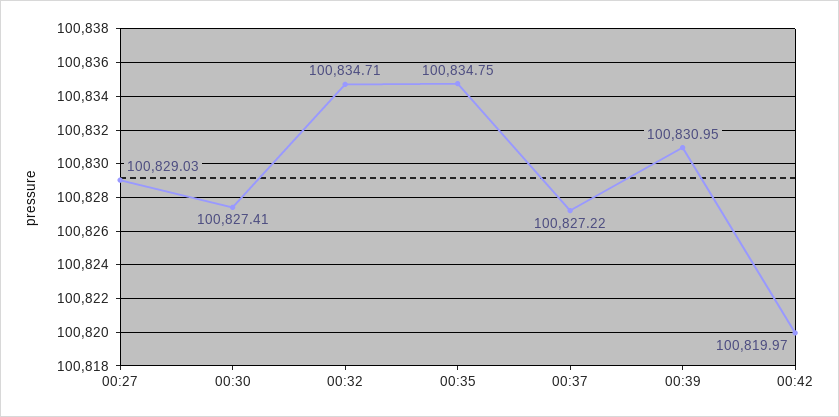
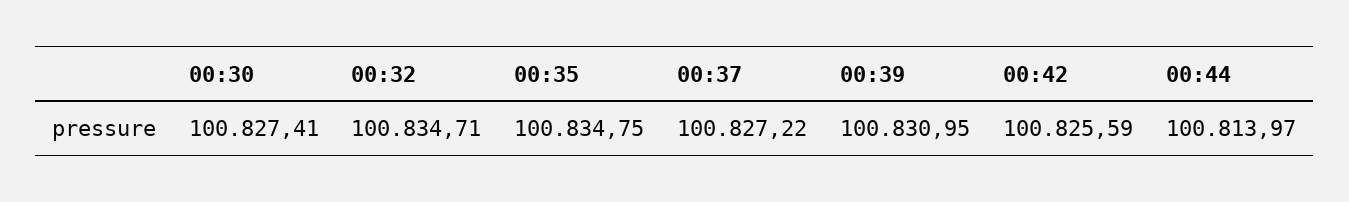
00:27: 100829.03 -> none
00:42: 100819.97 -> 100825.59
00:44: none -> 100813.97

